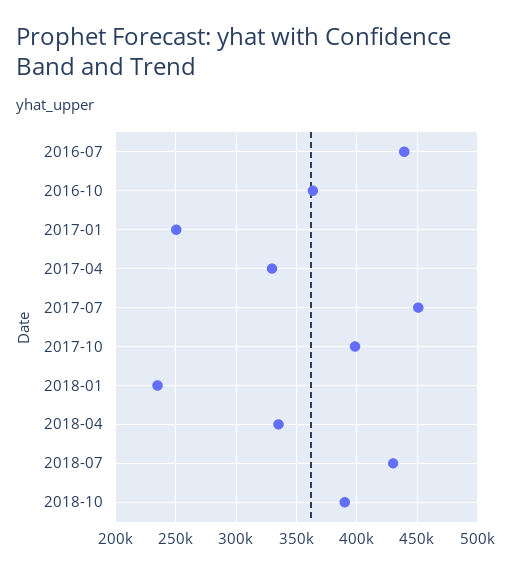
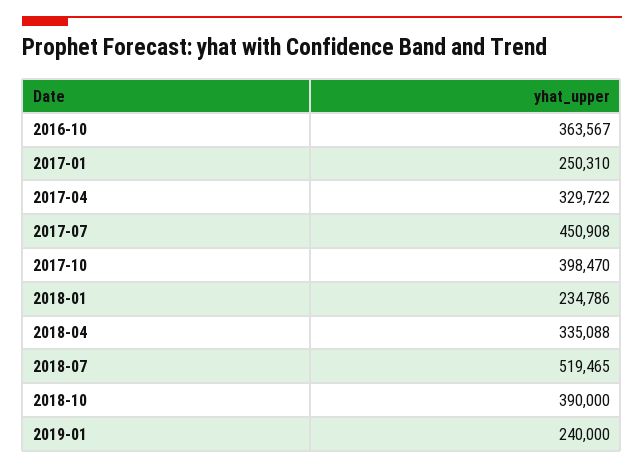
2016-07: 440000 -> none
2018-07: 430000 -> 519465
2019-01: none -> 240000

